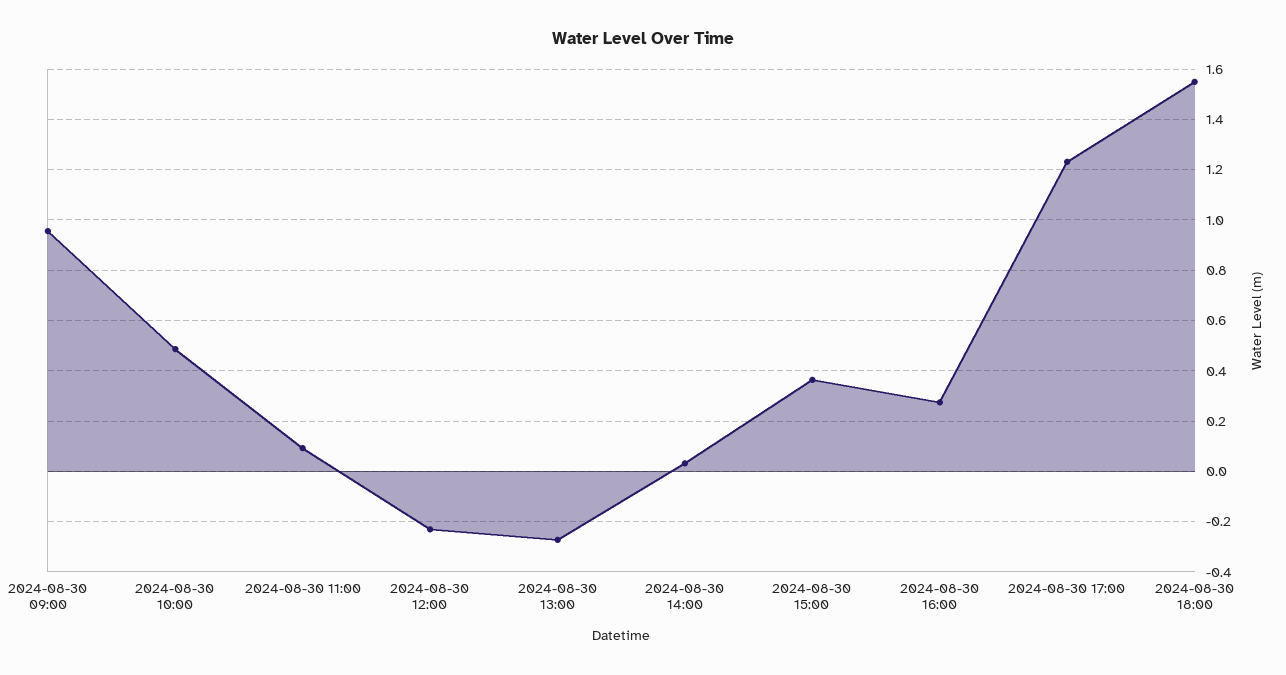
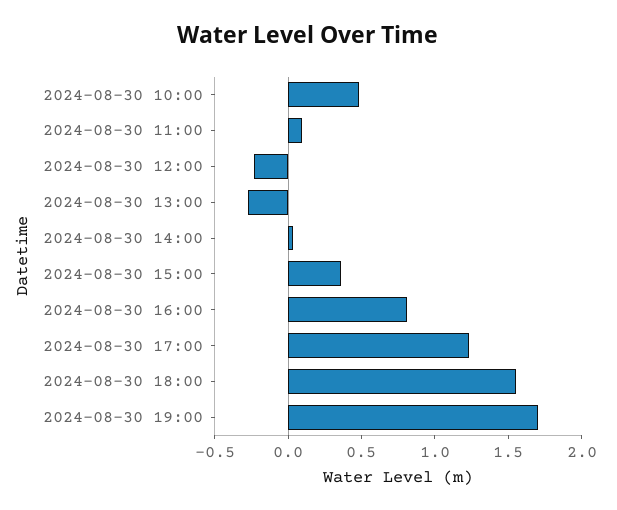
2024-08-30 09:00: 0.95 -> none
2024-08-30 16:00: 0.275 -> 0.8
2024-08-30 19:00: none -> 1.7

